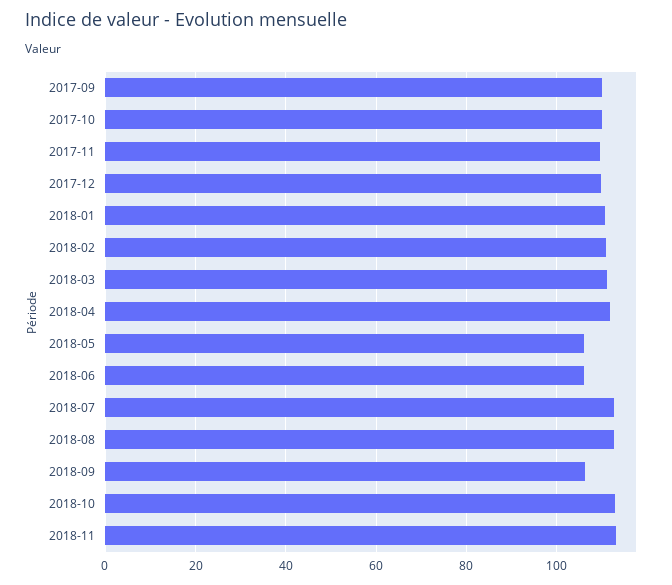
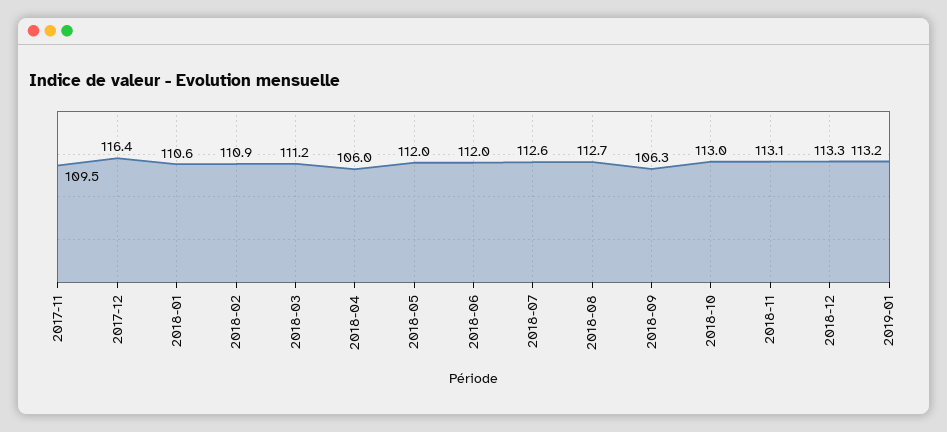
2017-09: 110 -> none
2017-10: 110 -> none
2017-12: 110 -> 116.4
2018-04: 112 -> 106
2018-05: 106 -> 112
2018-06: 106 -> 112
2018-12: none -> 113.3
2019-01: none -> 113.2

